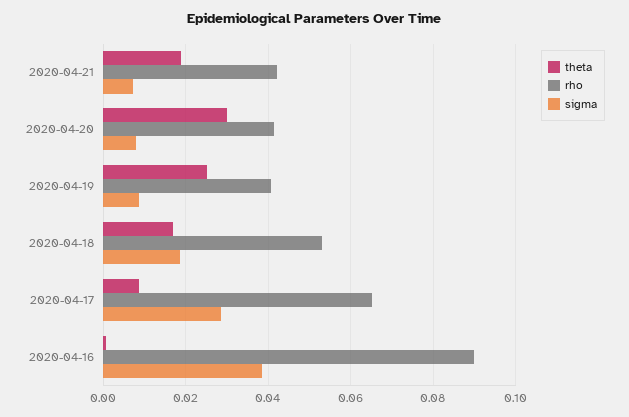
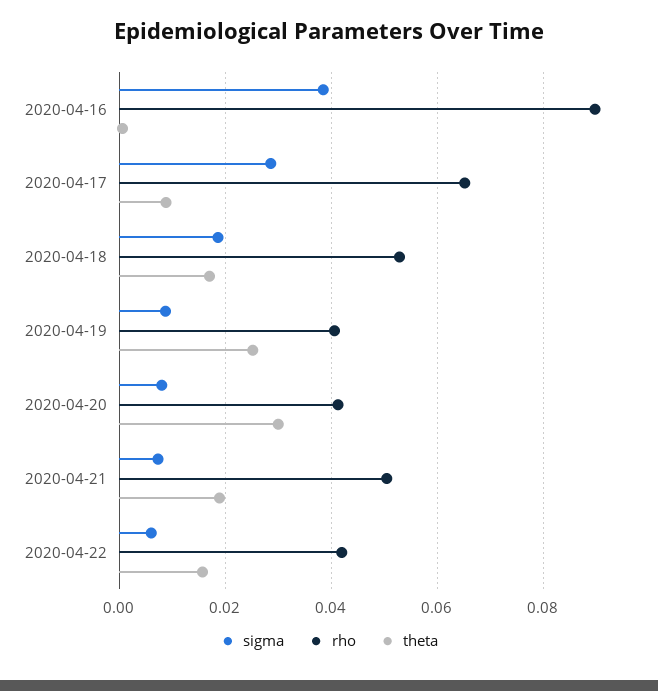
rho, 2020-04-21: 0.042 -> 0.05
sigma, 2020-04-22: none -> 0.006
rho, 2020-04-22: none -> 0.042
theta, 2020-04-22: none -> 0.016

